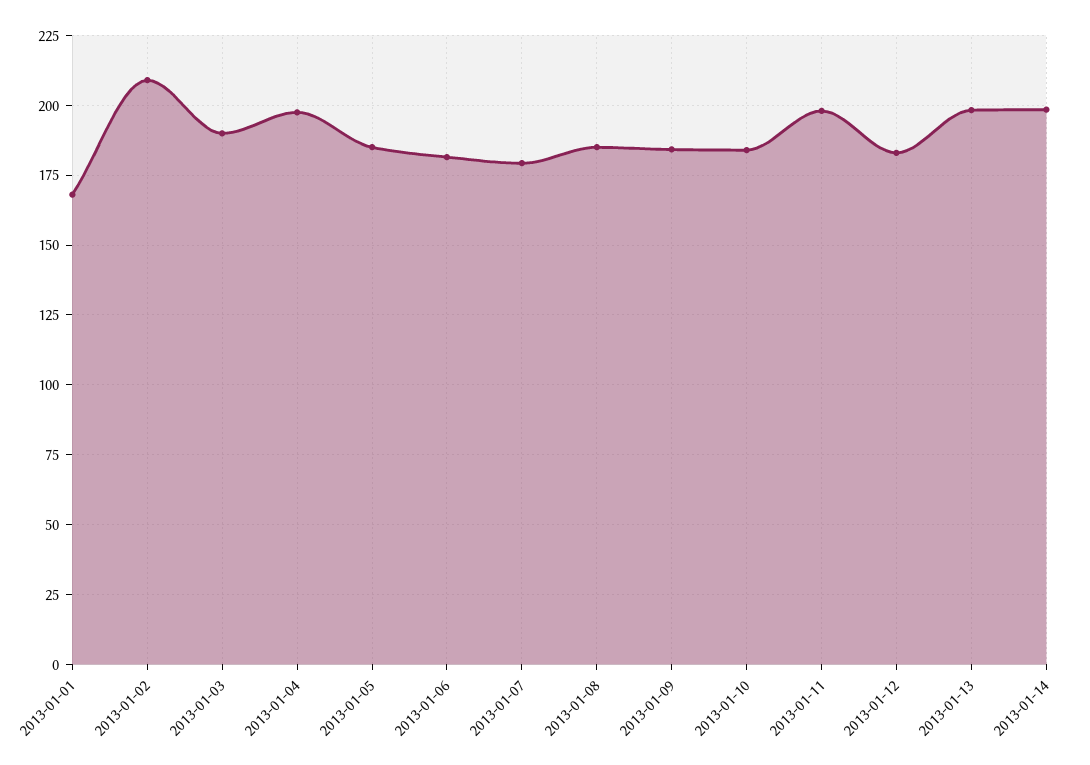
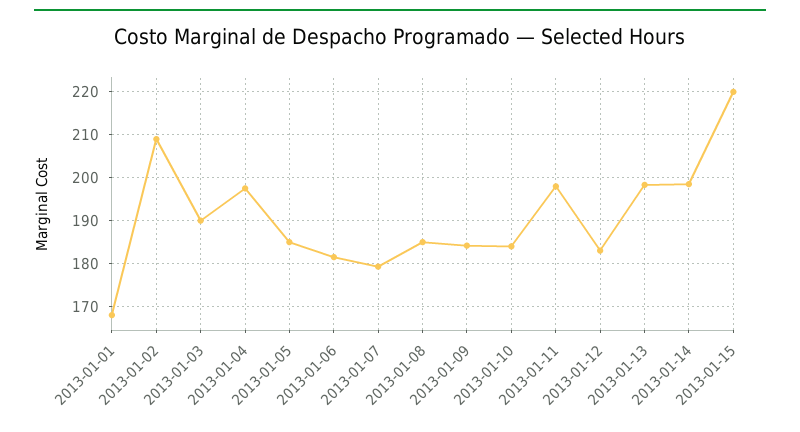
2013-01-15: none -> 220

